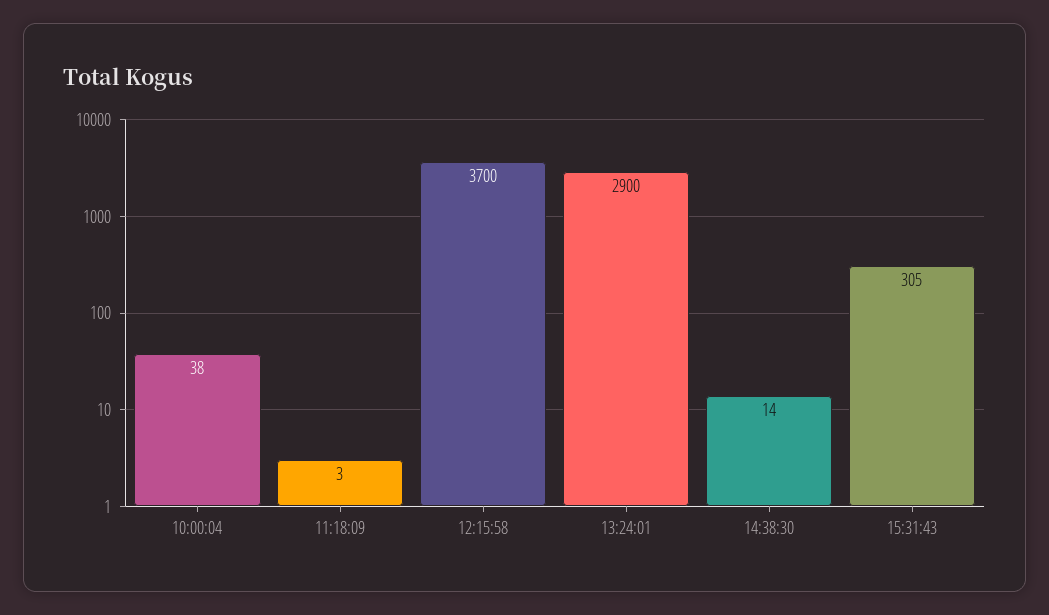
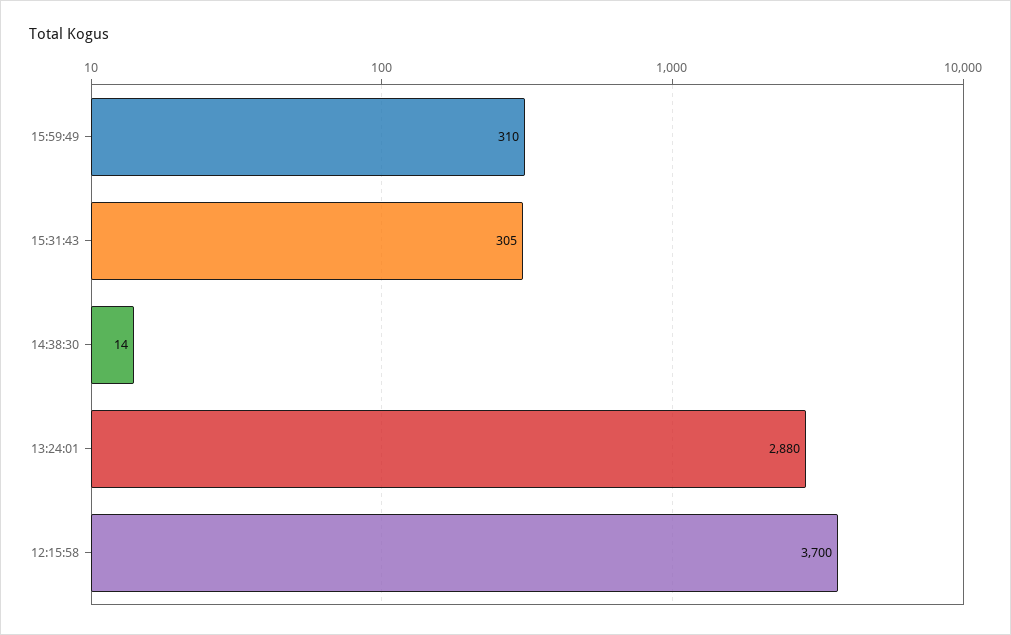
10:00:04: 38 -> none
11:18:09: 3 -> none
13:24:01: 2900 -> 2880
15:59:49: none -> 310

